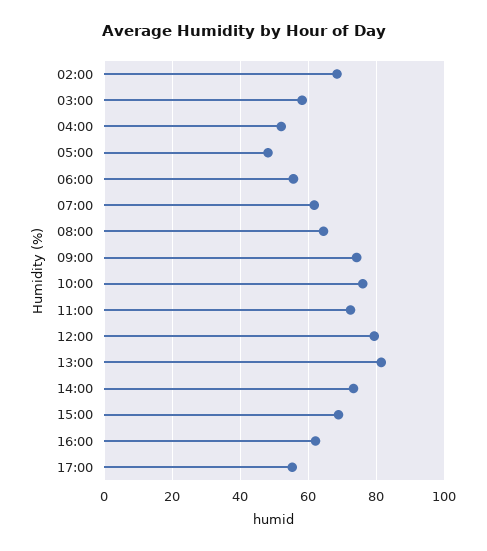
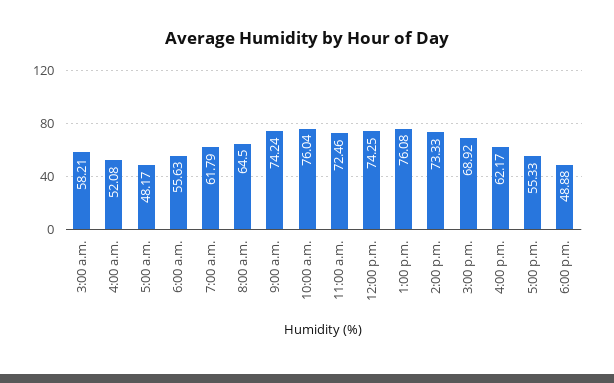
02:00: 68 -> none
12:00: 80 -> 74.25
13:00: 82 -> 76.08
6:00 p.m.: none -> 48.88

